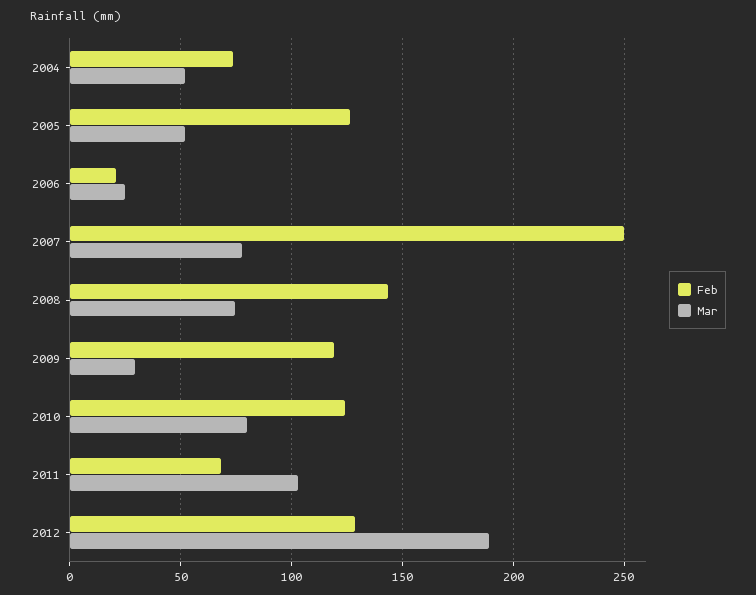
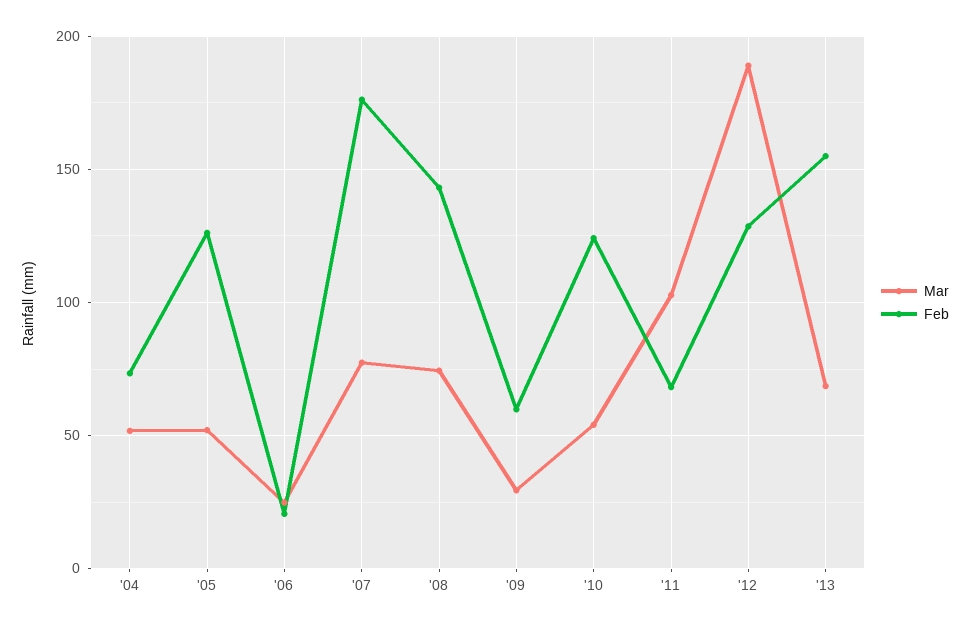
Feb, 2007: 250 -> 175
Feb, 2009: 120 -> 60
Mar, 2010: 80 -> 55
Mar, '13: none -> 70
Feb, '13: none -> 155

